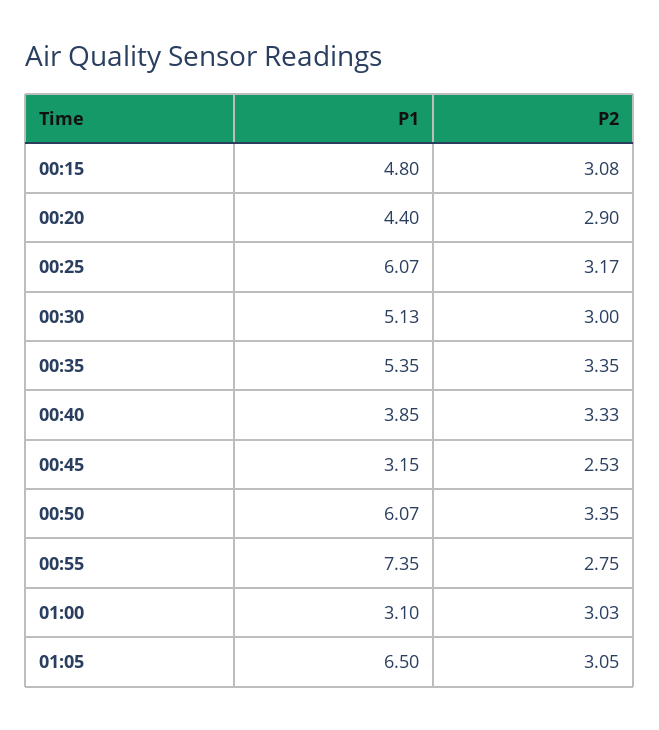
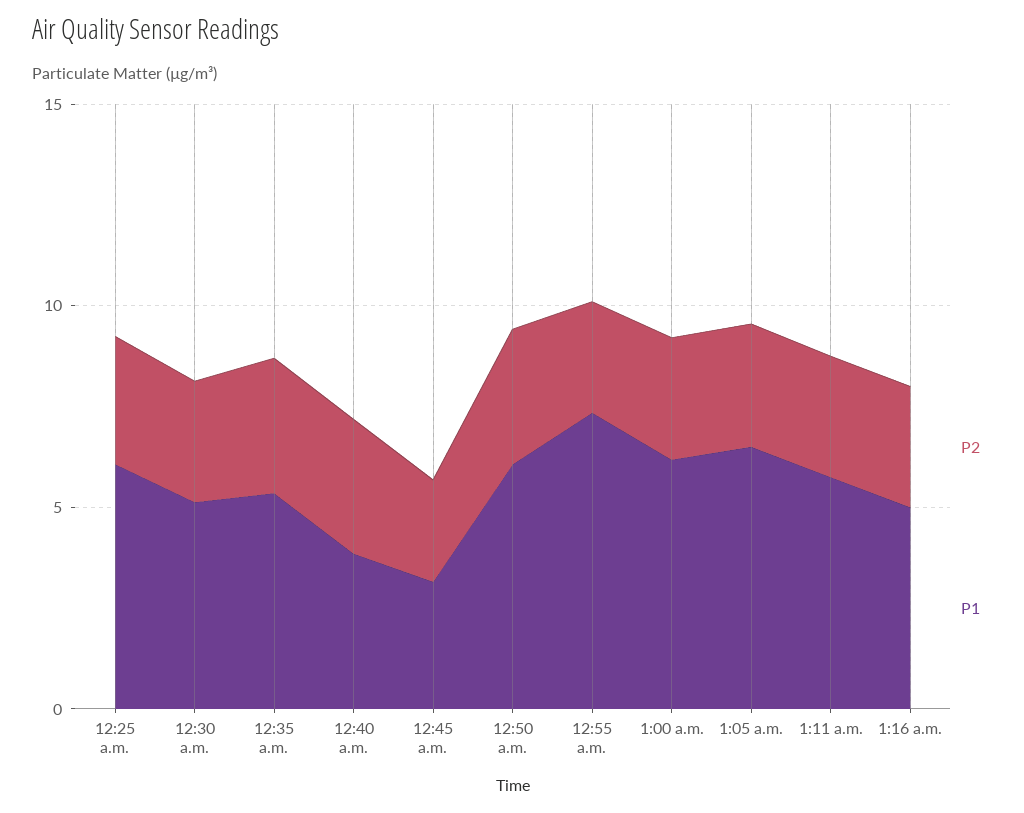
P1, 00:15: 4.8 -> none
P2, 00:15: 3.08 -> none
P1, 00:20: 4.4 -> none
P2, 00:20: 2.9 -> none
P1, 01:00: 3.1 -> 6
P2, 1:11 a.m.: none -> 3
P1, 1:11 a.m.: none -> 6
P2, 1:16 a.m.: none -> 3
P1, 1:16 a.m.: none -> 5

